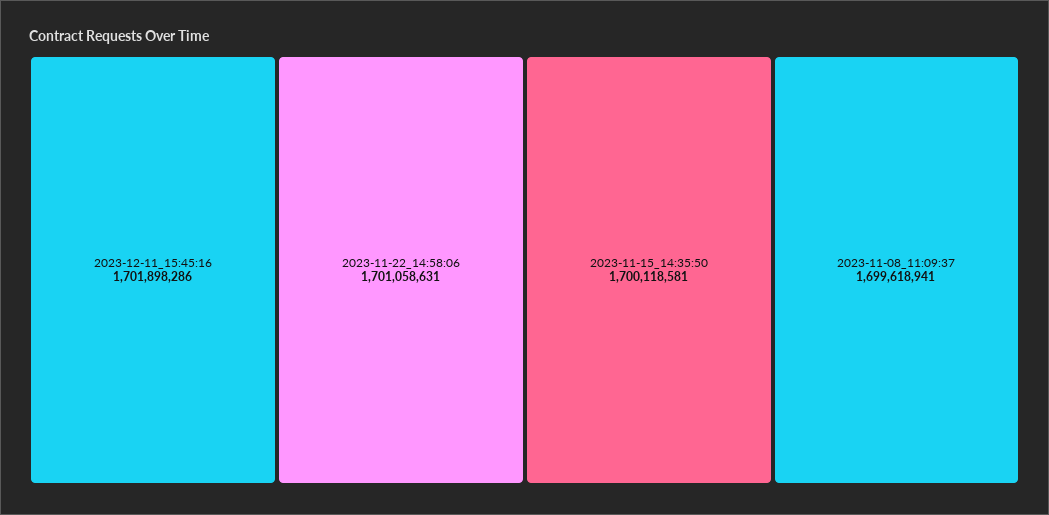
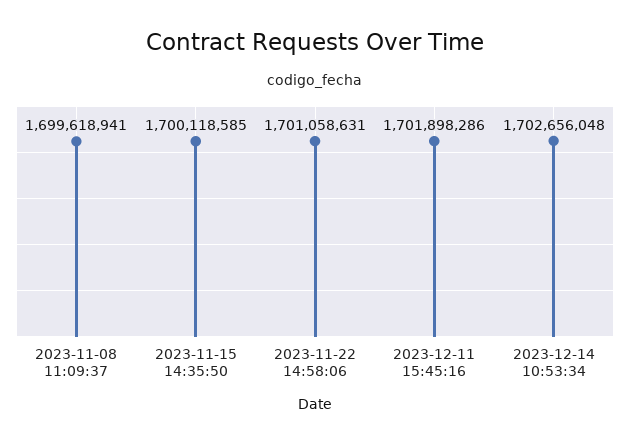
2023-11-15_14:35:50: 1700118581 -> 1700118585
2023-12-14 10:53:34: none -> 1702656048

